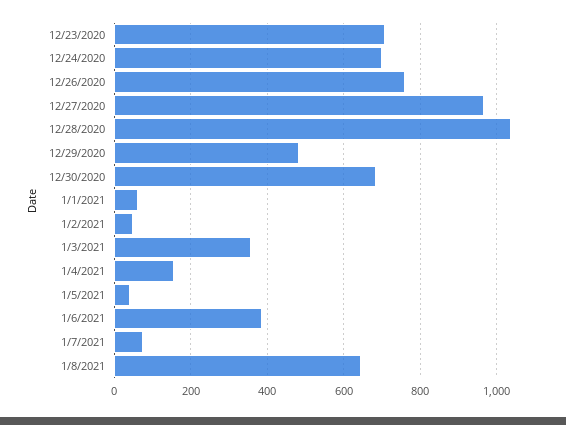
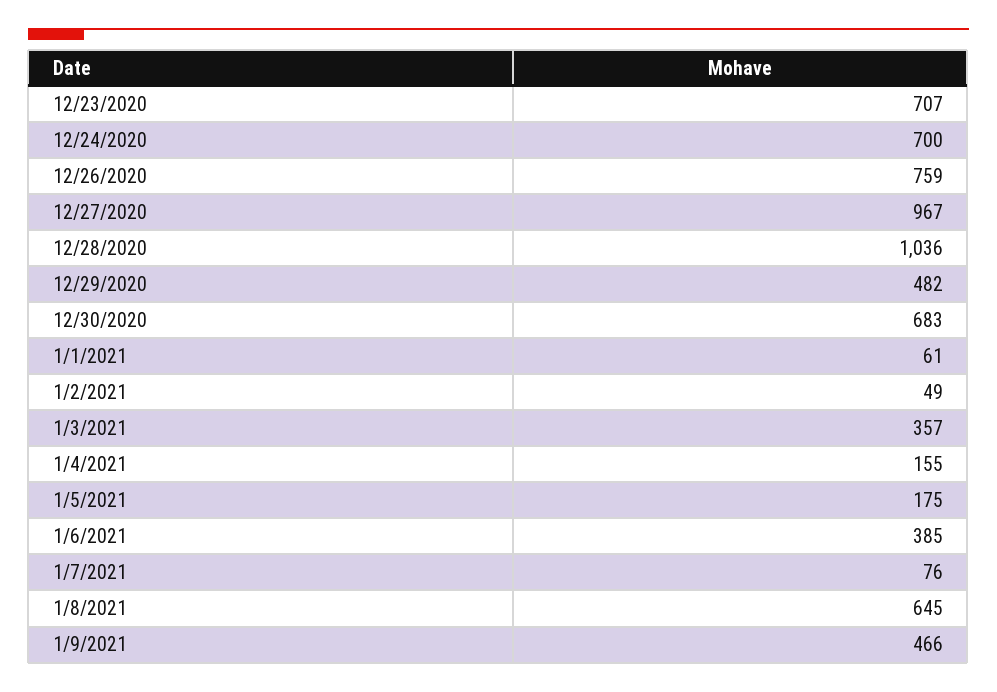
1/5/2021: 40 -> 175
1/9/2021: none -> 466

